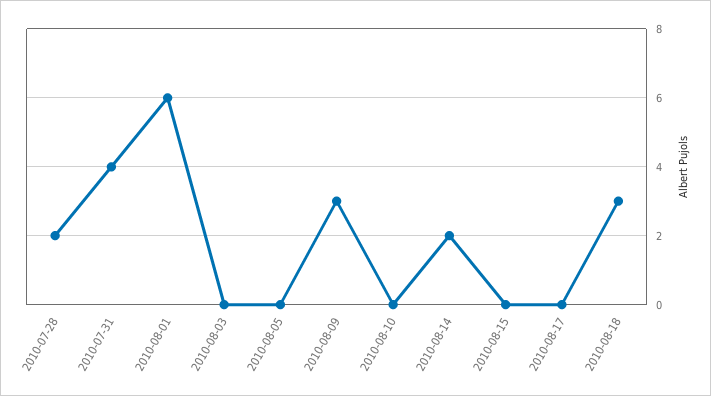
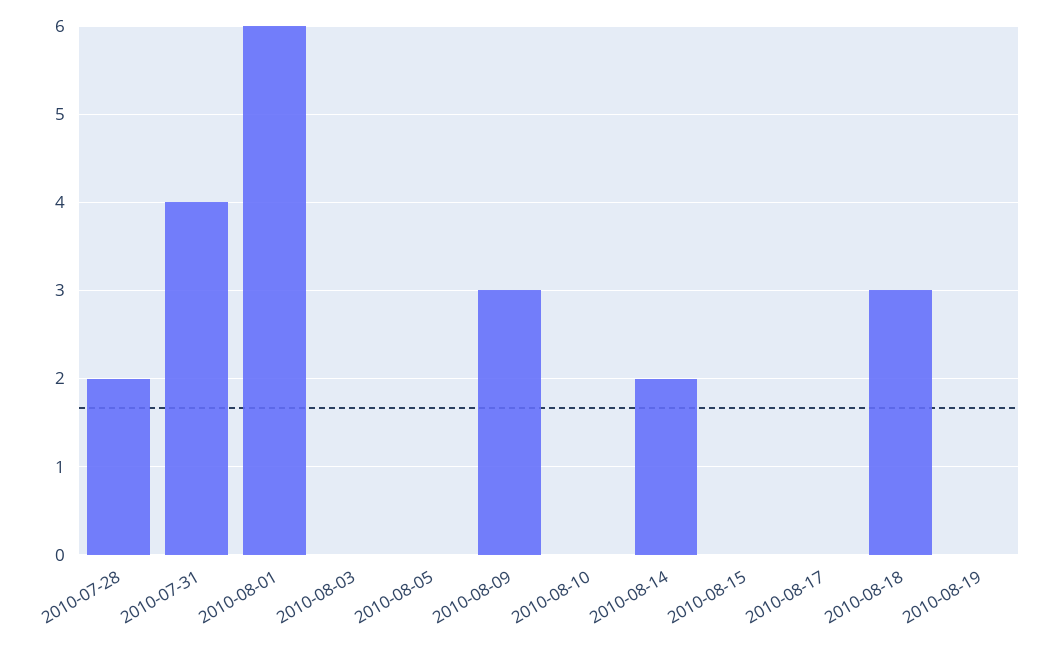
2010-08-19: none -> 0

